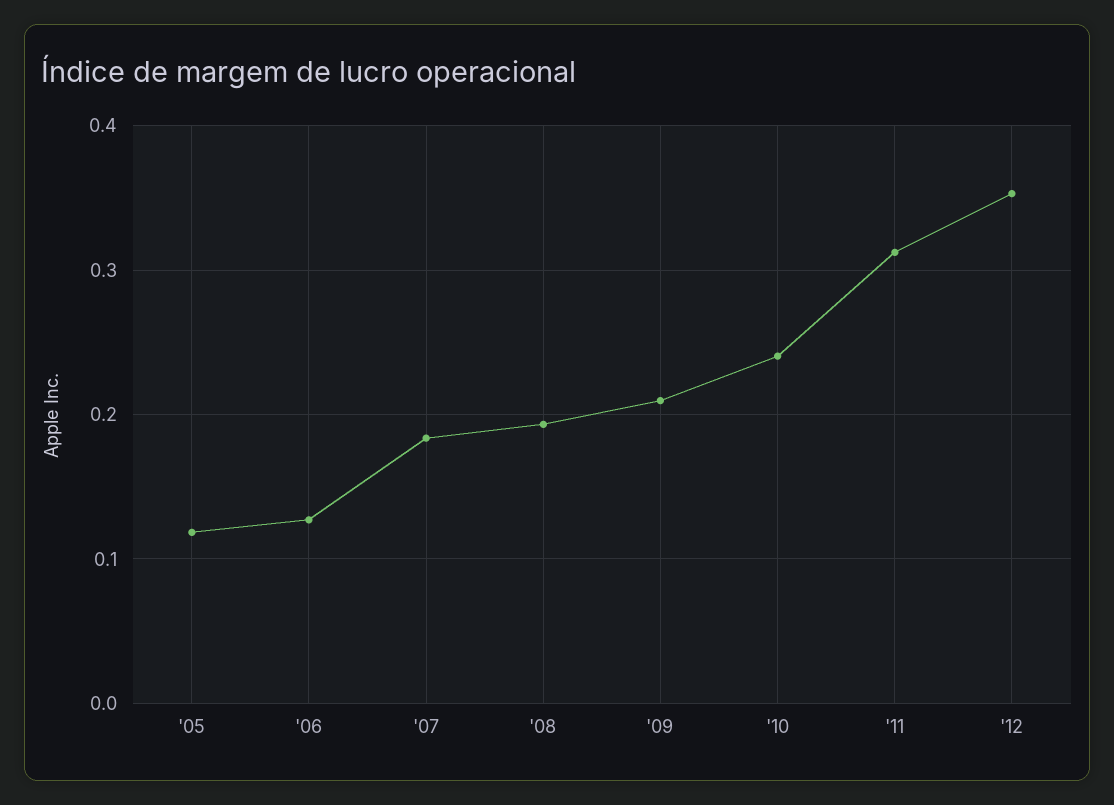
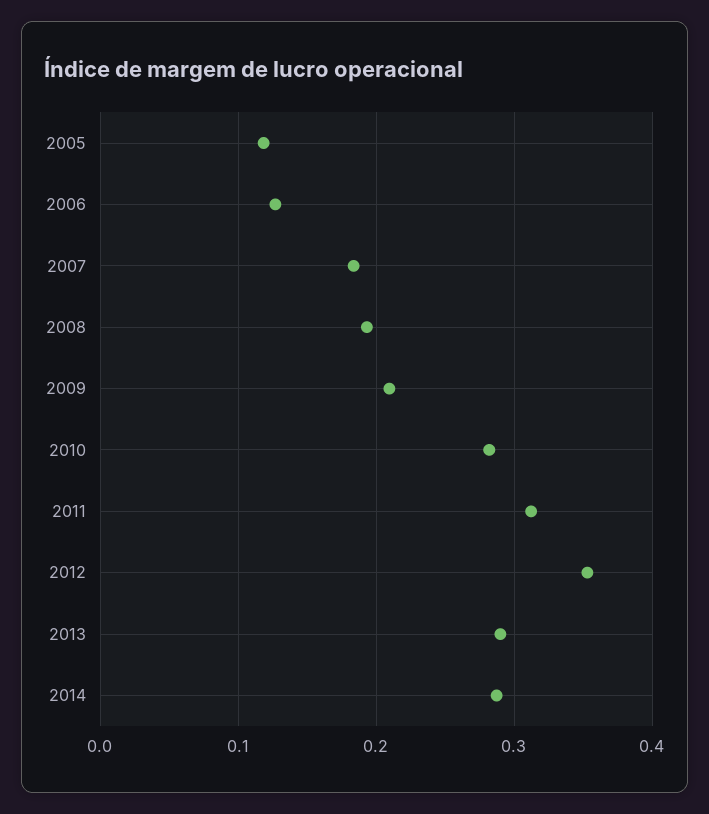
'10: 0.24 -> 0.28
2013: none -> 0.29
2014: none -> 0.29

